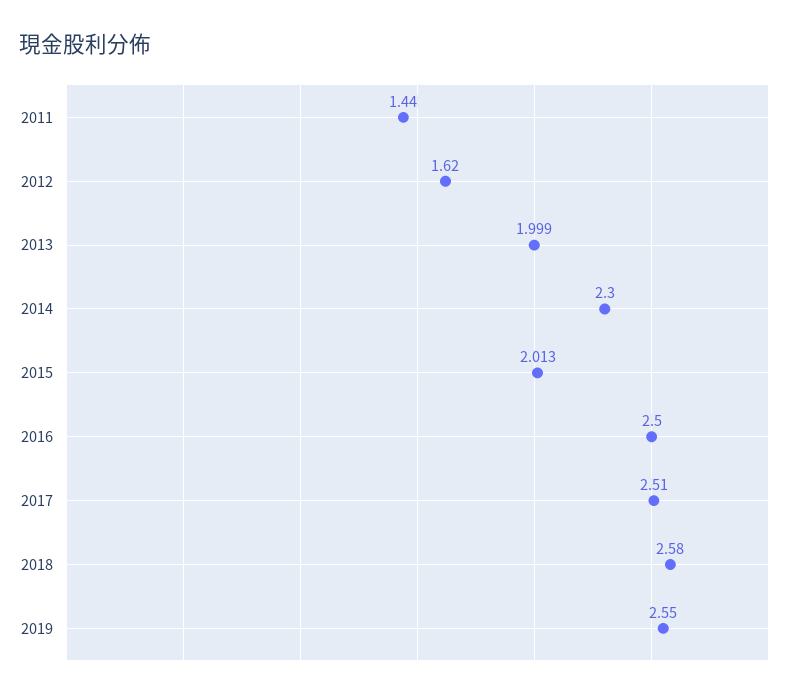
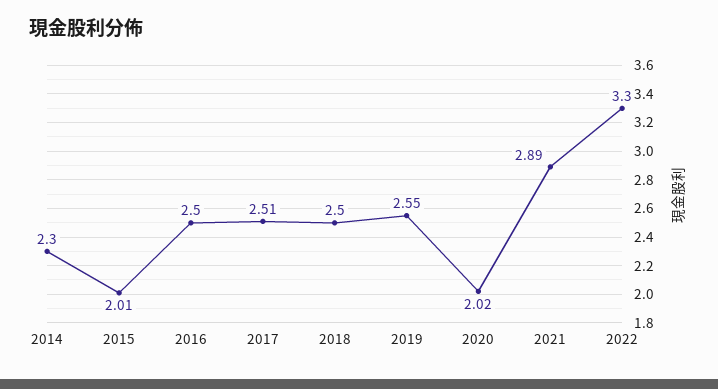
2011: 1.44 -> none
2012: 1.62 -> none
2013: 1.999 -> none
2018: 2.58 -> 2.5
2020: none -> 2.02
2021: none -> 2.89
2022: none -> 3.3

